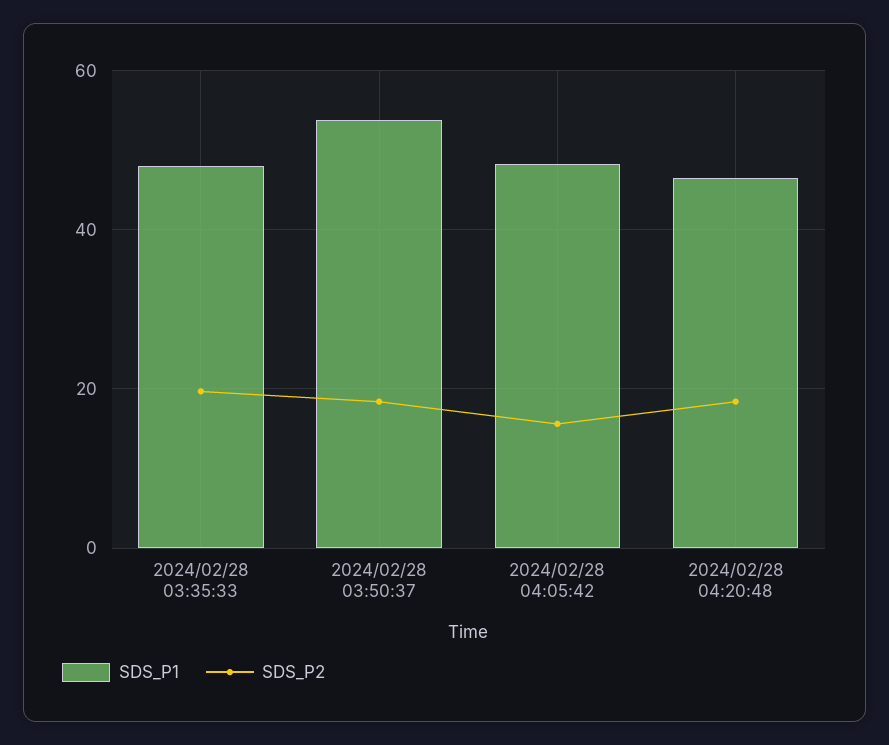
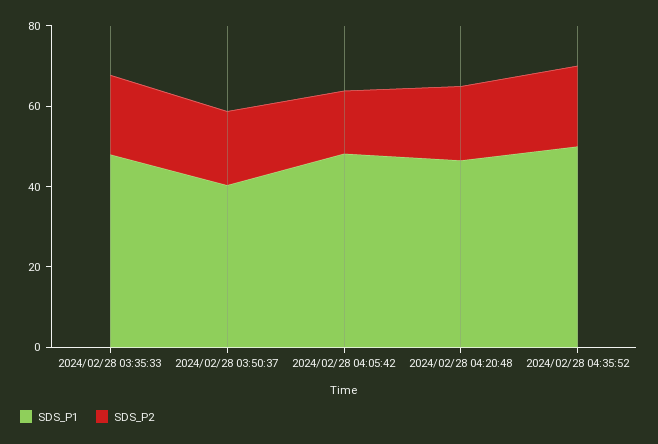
SDS_P1, 2024/02/28 03:50:37: 54 -> 40
SDS_P1, 2024/02/28 04:35:52: none -> 50
SDS_P2, 2024/02/28 04:35:52: none -> 20

